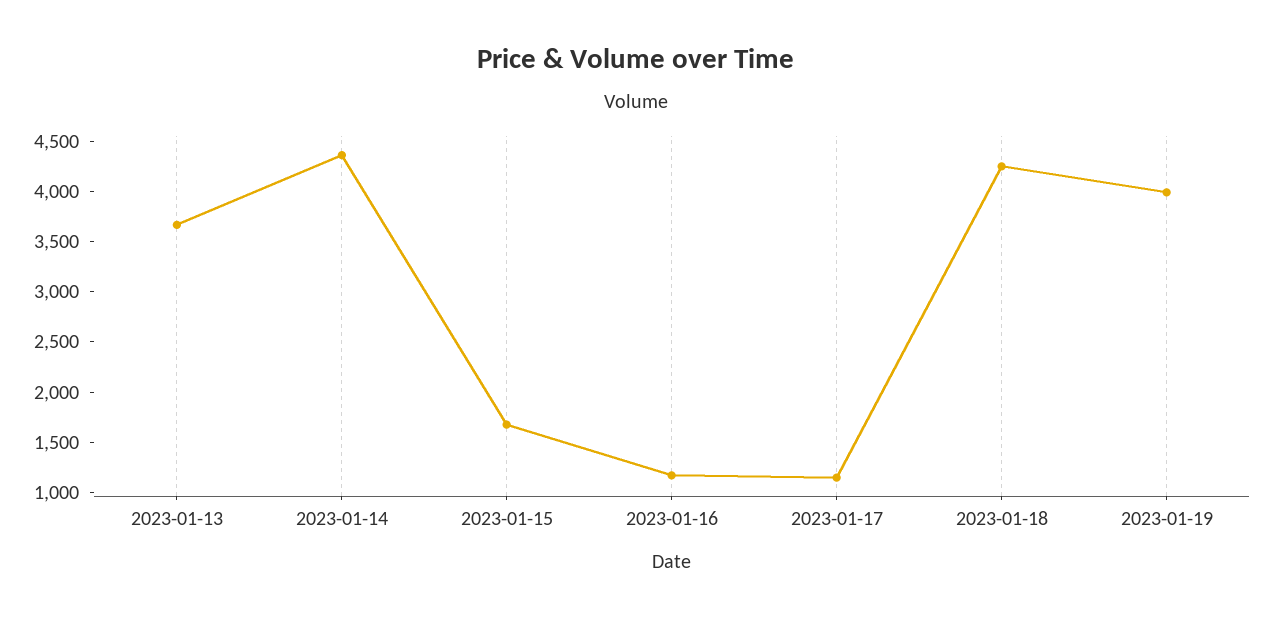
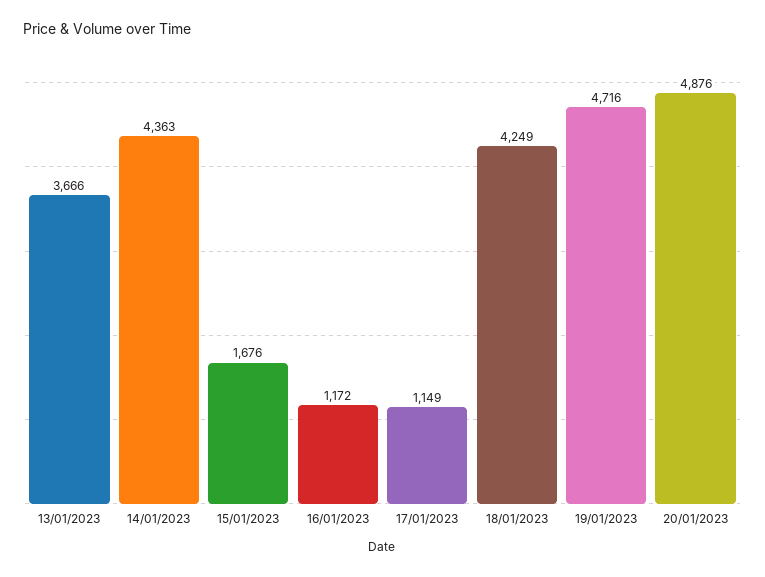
2023-01-19: 4000 -> 4716
20/01/2023: none -> 4876

